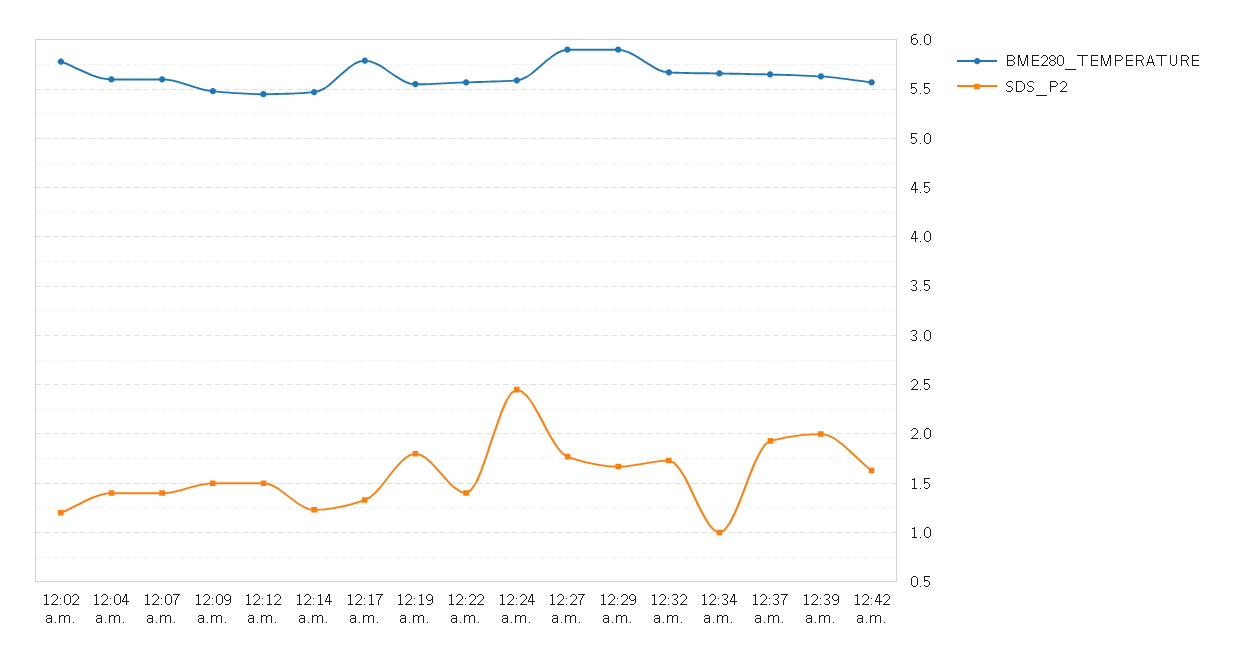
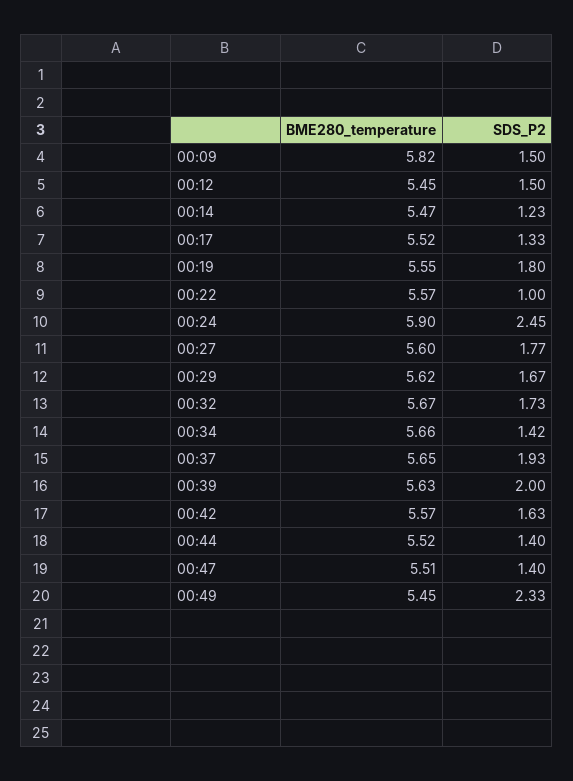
BME280_TEMPERATURE, 12:02 a.m.: 5.8 -> none
SDS_P2, 12:02 a.m.: 1.2 -> none
BME280_TEMPERATURE, 12:04 a.m.: 5.6 -> none
SDS_P2, 12:04 a.m.: 1.4 -> none
BME280_TEMPERATURE, 12:07 a.m.: 5.6 -> none
SDS_P2, 12:07 a.m.: 1.4 -> none
BME280_TEMPERATURE, 12:09 a.m.: 5.5 -> 5.82
BME280_TEMPERATURE, 12:17 a.m.: 5.8 -> 5.52
SDS_P2, 12:22 a.m.: 1.4 -> 1
BME280_TEMPERATURE, 12:24 a.m.: 5.6 -> 5.9
BME280_TEMPERATURE, 12:27 a.m.: 5.9 -> 5.6
BME280_TEMPERATURE, 12:29 a.m.: 5.9 -> 5.62
SDS_P2, 12:34 a.m.: 1 -> 1.42
BME280_TEMPERATURE, 00:44: none -> 5.52
SDS_P2, 00:44: none -> 1.4
BME280_TEMPERATURE, 00:47: none -> 5.51
SDS_P2, 00:47: none -> 1.4
BME280_TEMPERATURE, 00:49: none -> 5.45
SDS_P2, 00:49: none -> 2.33

